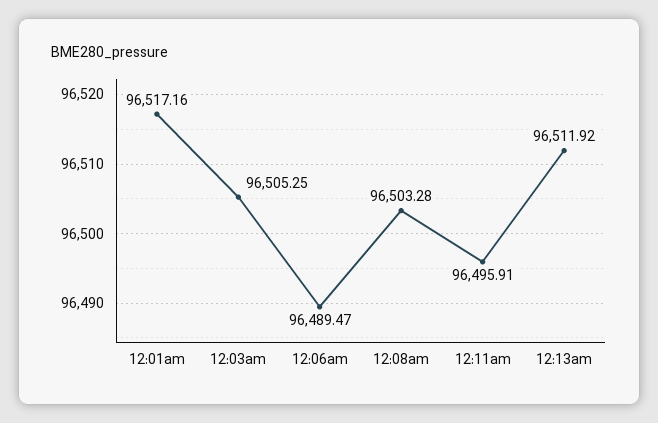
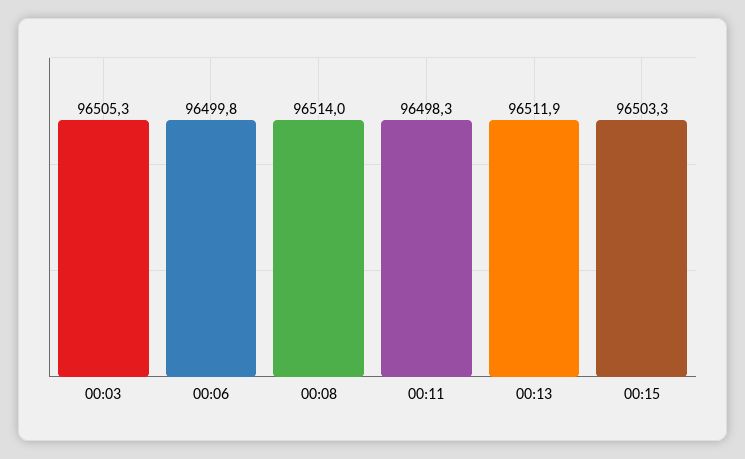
12:01am: 96517.16 -> none
12:06am: 96489.47 -> 96499.8
12:08am: 96503.28 -> 96514
12:11am: 96495.91 -> 96498.3
00:15: none -> 96503.3

